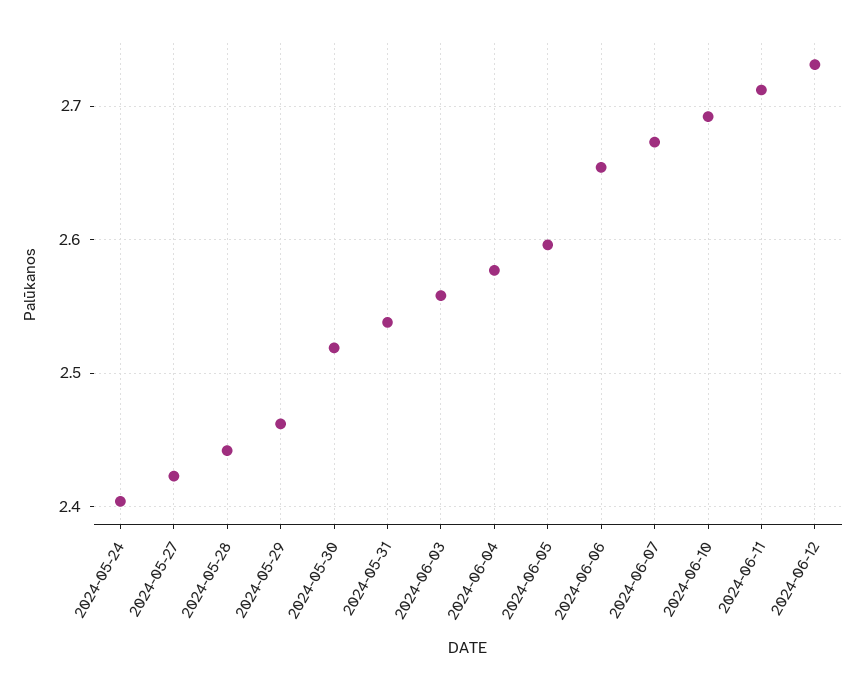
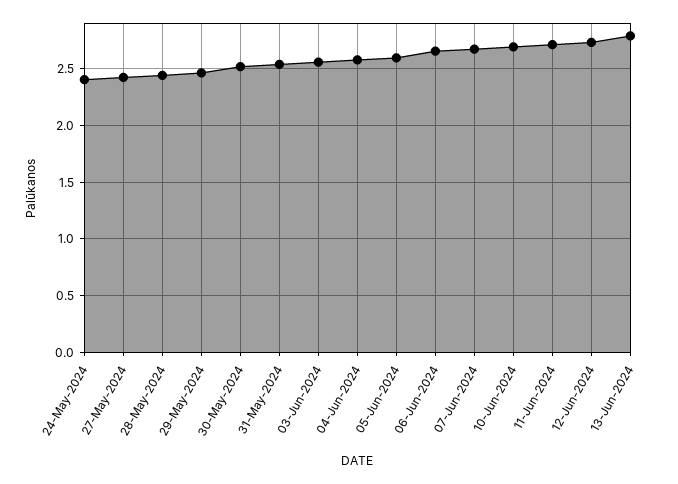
13-Jun-2024: none -> 2.8

